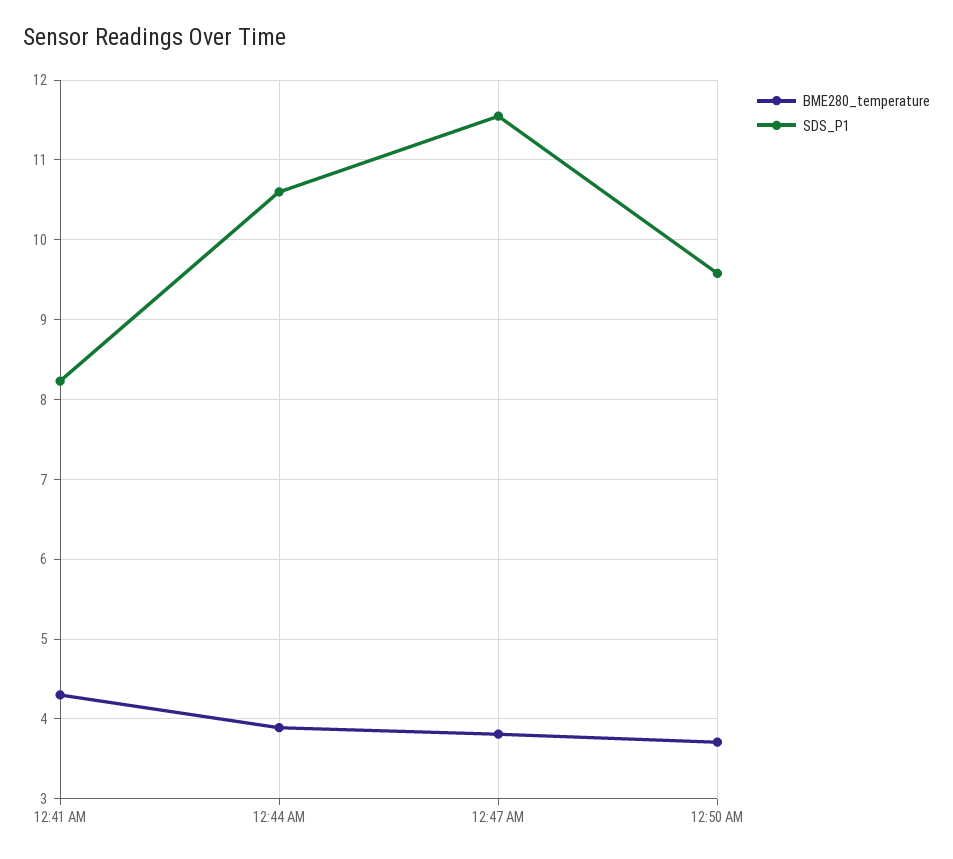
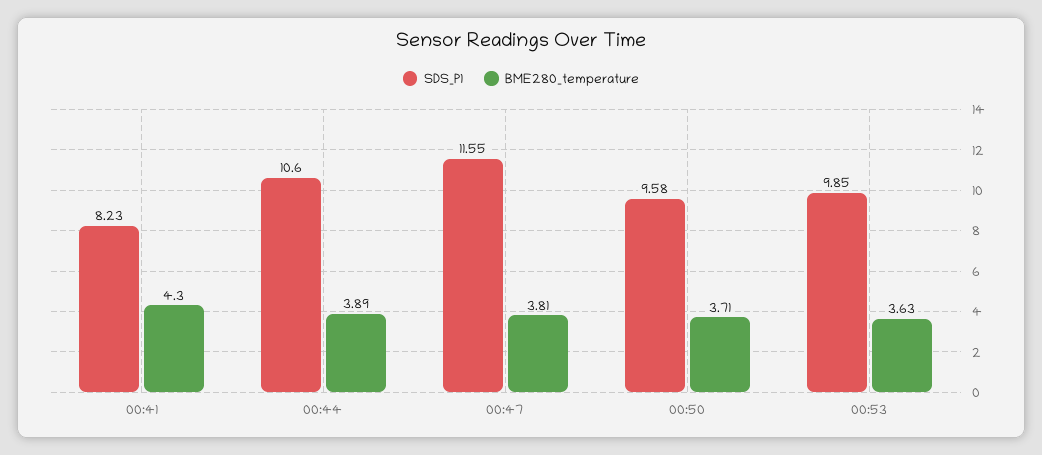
SDS_P1, 00:53: none -> 9.85
BME280_temperature, 00:53: none -> 3.63

